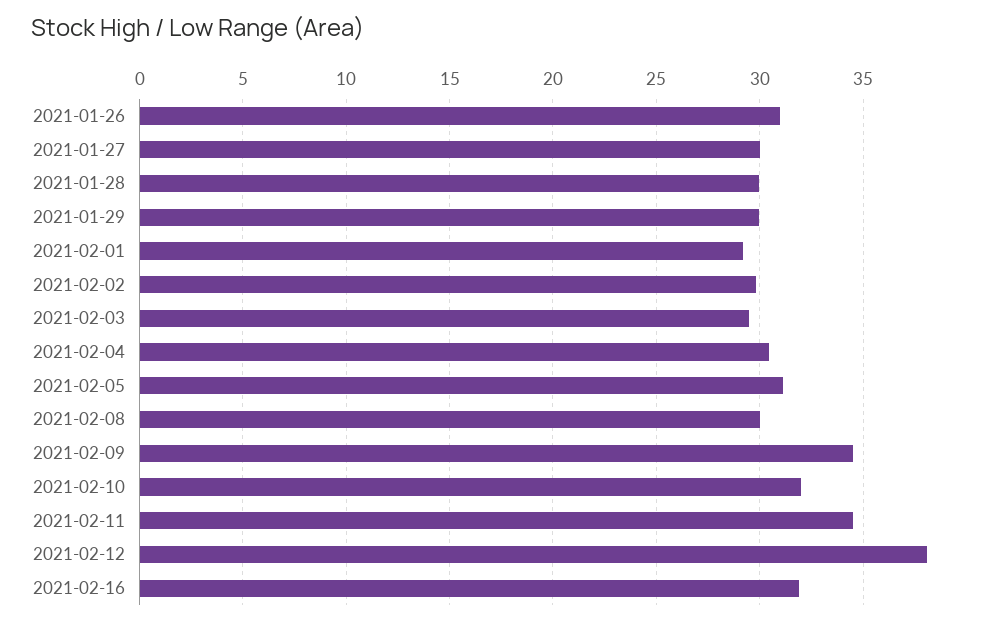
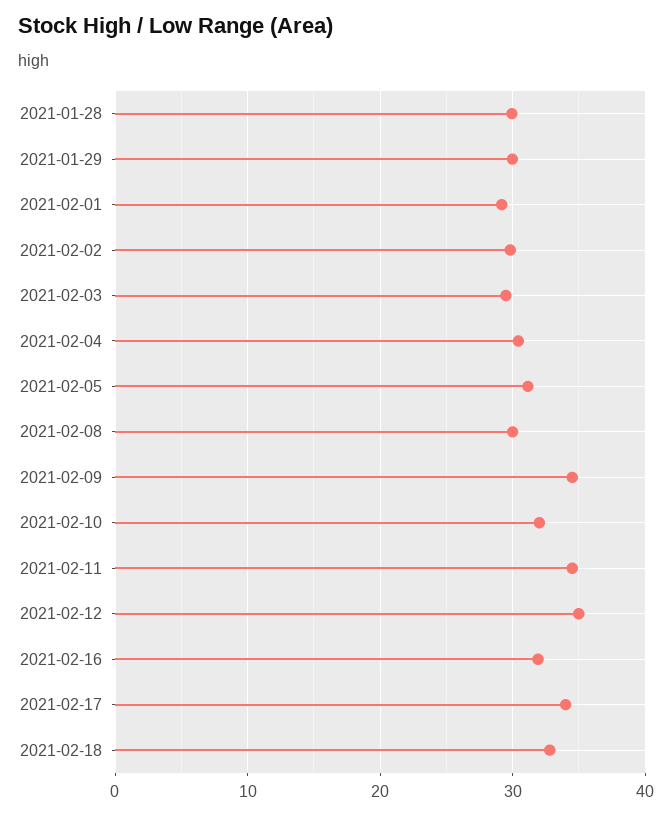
2021-01-26: 31 -> none
2021-01-27: 30 -> none
2021-02-12: 38 -> 35
2021-02-17: none -> 34
2021-02-18: none -> 33

